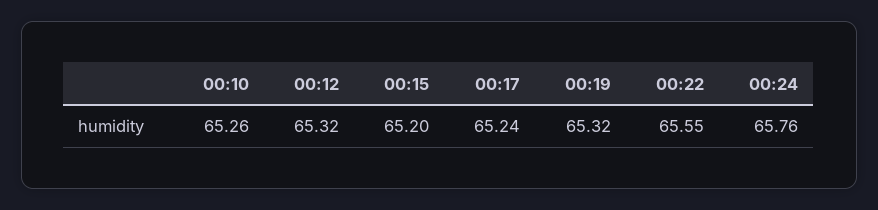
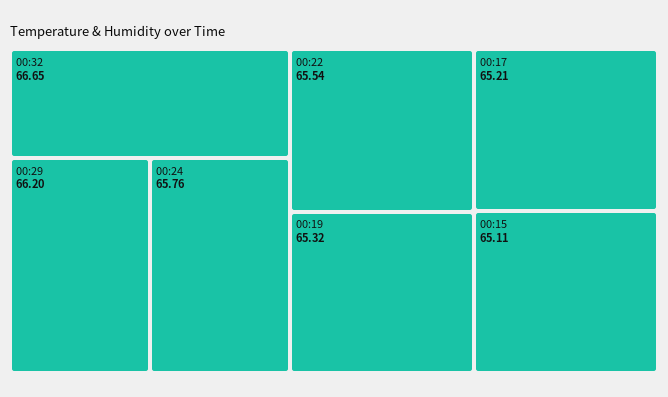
00:10: 65.26 -> none
00:12: 65.32 -> none
00:15: 65.2 -> 65.11
00:17: 65.24 -> 65.21
00:22: 65.55 -> 65.54
00:32: none -> 66.65
00:29: none -> 66.2

